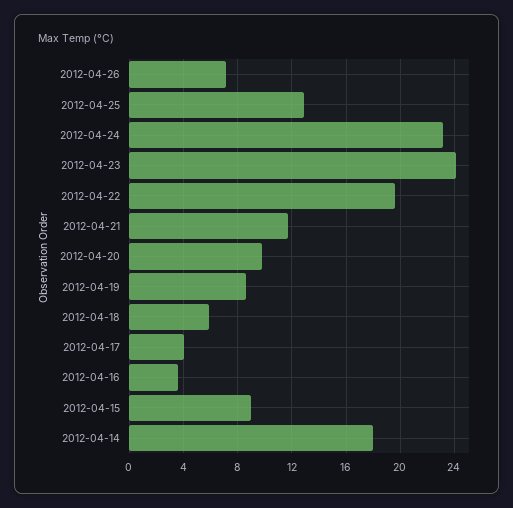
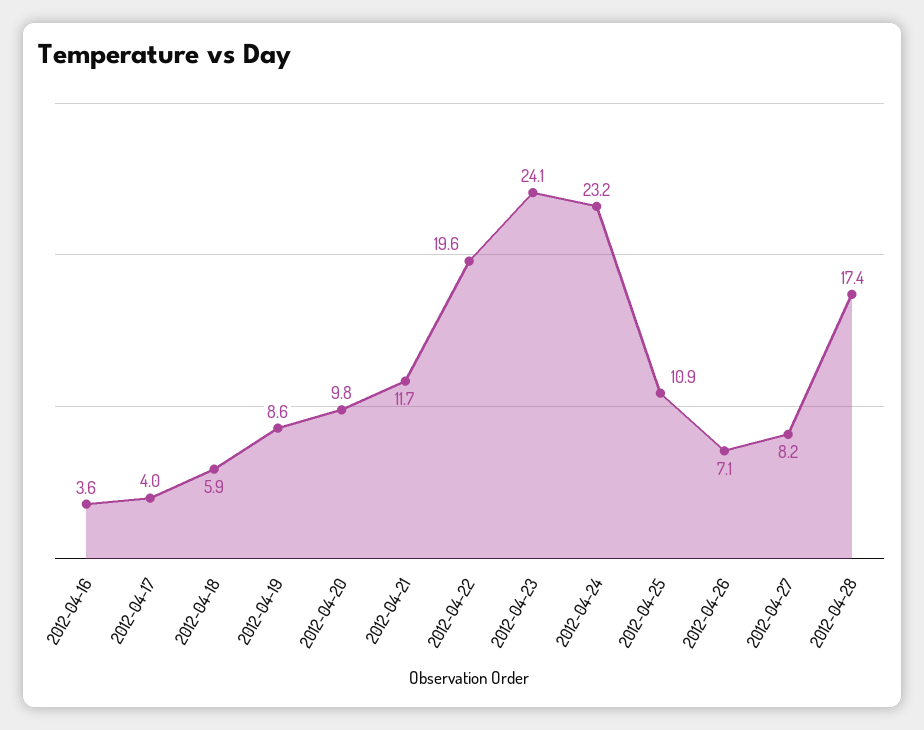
2012-04-25: 13 -> 10.9
2012-04-15: 9 -> none
2012-04-14: 18 -> none
2012-04-27: none -> 8.2
2012-04-28: none -> 17.4

